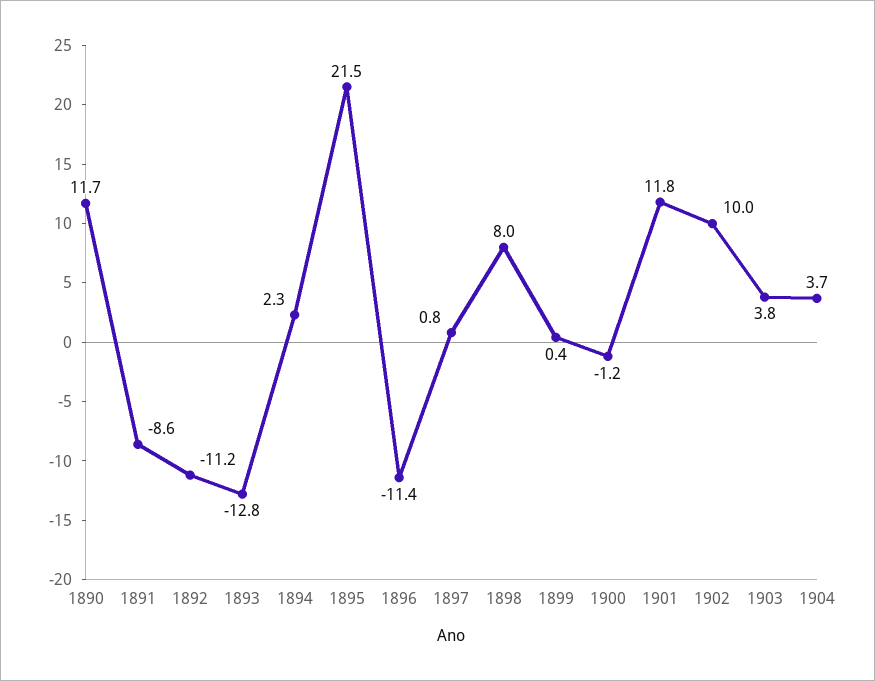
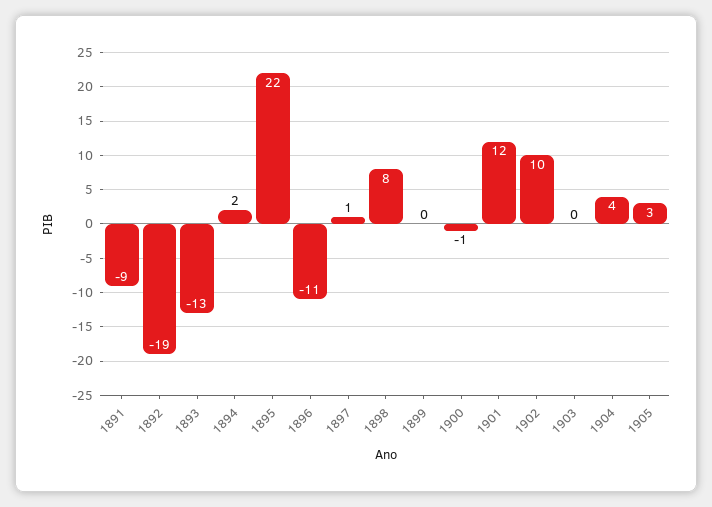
1890: 11.7 -> none
1892: -11.2 -> -19
1903: 3.8 -> 0
1905: none -> 3

